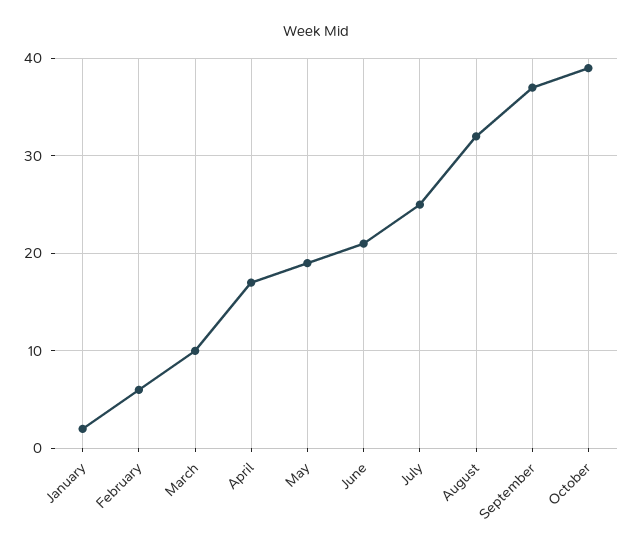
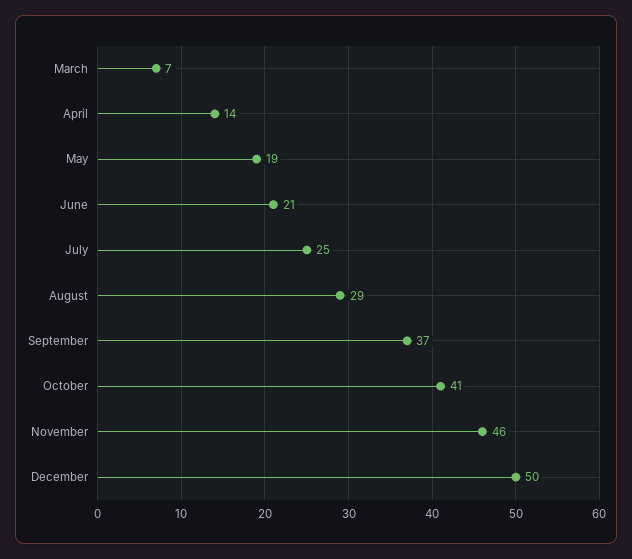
January: 2 -> none
February: 6 -> none
March: 10 -> 7
April: 17 -> 14
August: 32 -> 29
October: 39 -> 41
November: none -> 46
December: none -> 50

